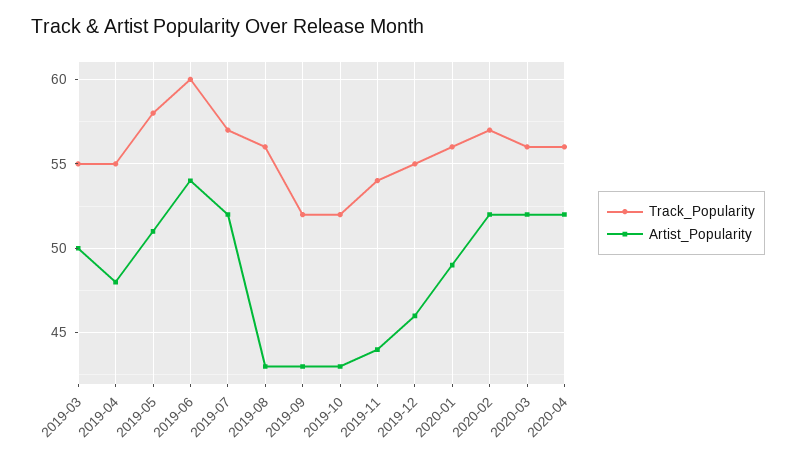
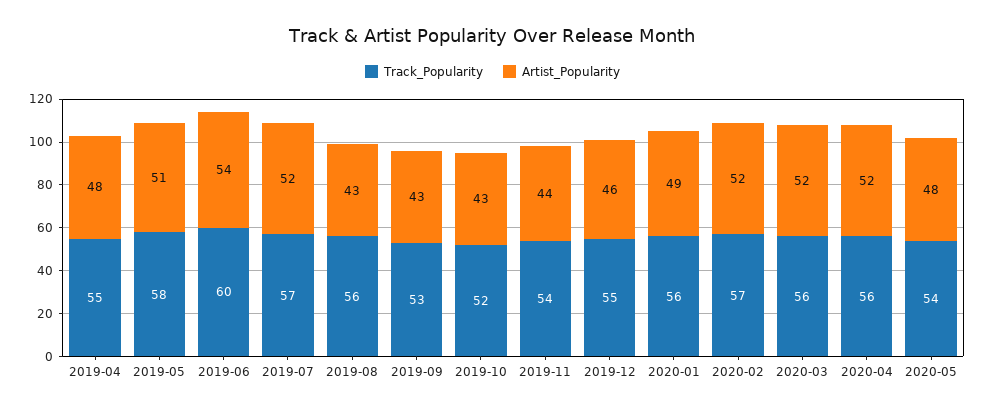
Track_Popularity, 2019-03: 55 -> none
Artist_Popularity, 2019-03: 50 -> none
Track_Popularity, 2019-09: 52 -> 53
Track_Popularity, 2020-05: none -> 54
Artist_Popularity, 2020-05: none -> 48

